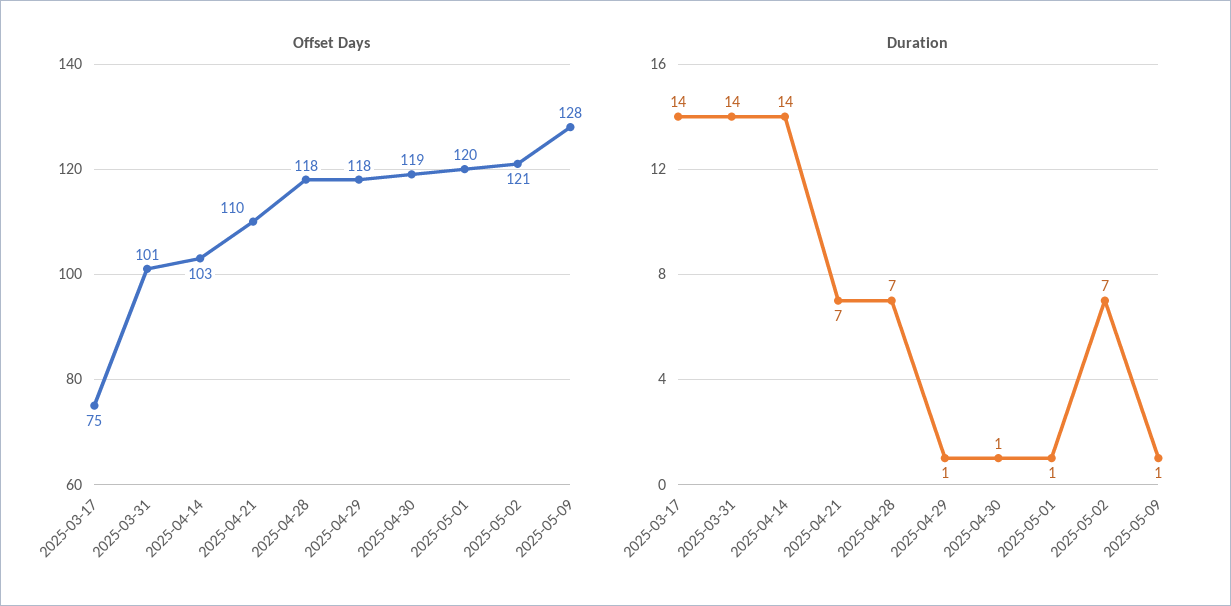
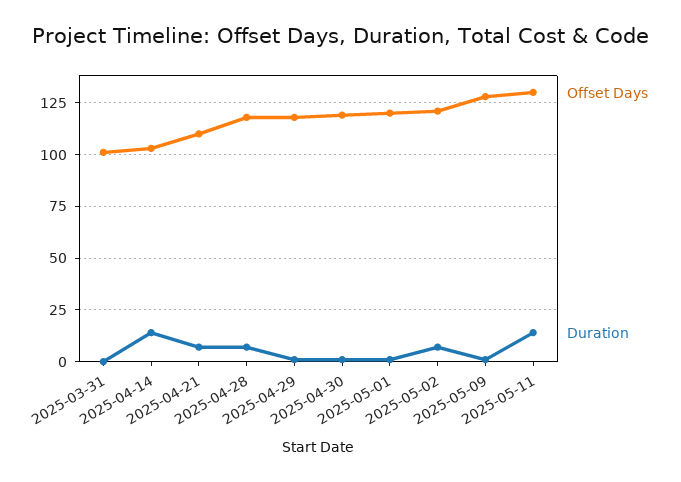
Offset Days, 2025-03-17: 75 -> none
Duration, 2025-03-17: 14 -> none
Duration, 2025-03-31: 14 -> 0
Offset Days, 2025-05-11: none -> 130
Duration, 2025-05-11: none -> 15

